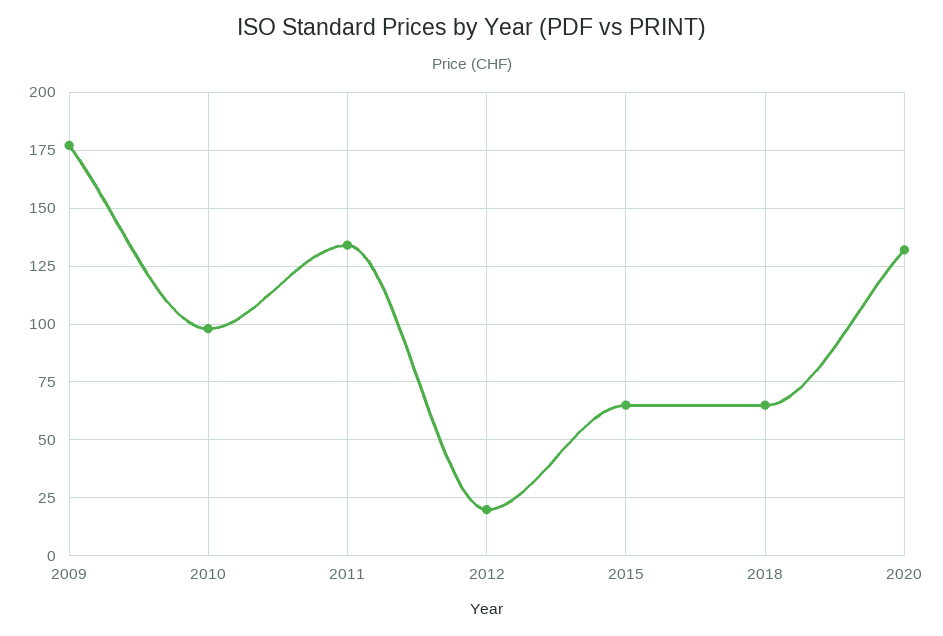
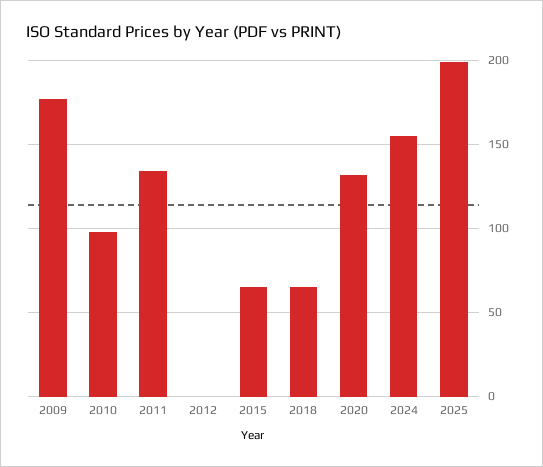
2012: 20 -> 0
2024: none -> 155
2025: none -> 200

